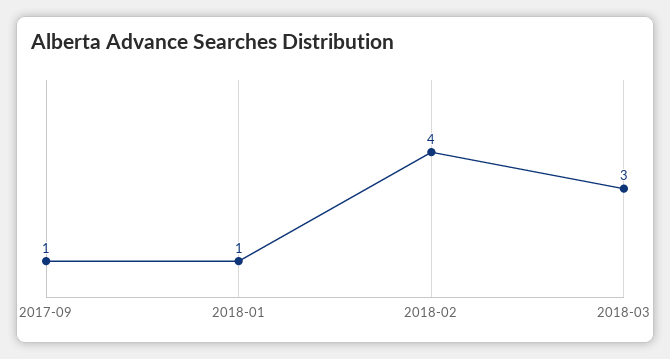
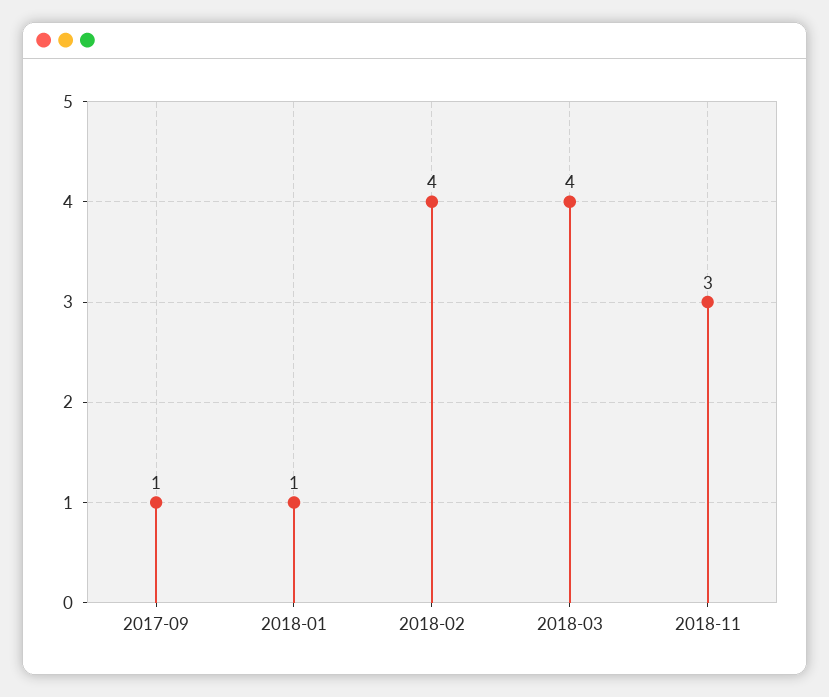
2018-03: 3 -> 4
2018-11: none -> 3

